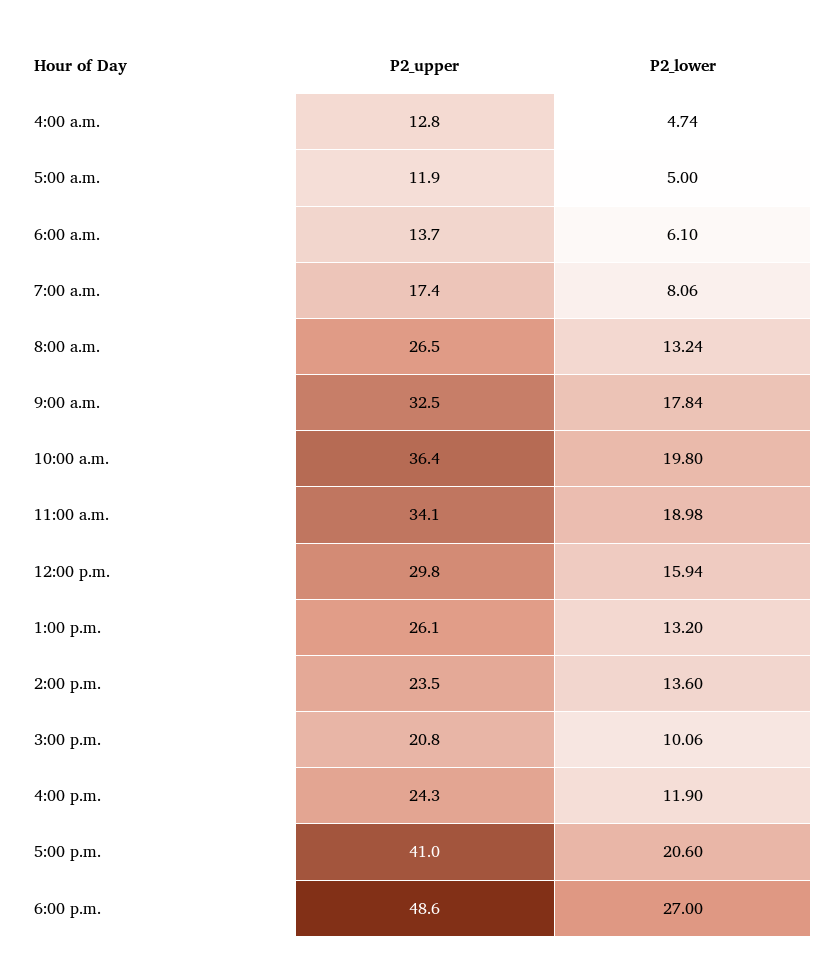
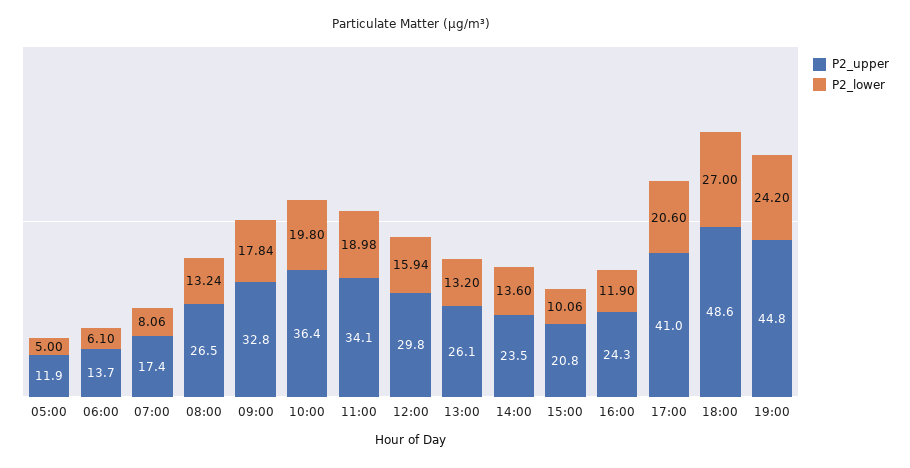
P2_upper, 4:00 a.m.: 12.8 -> none
P2_lower, 4:00 a.m.: 4.74 -> none
P2_upper, 9:00 a.m.: 32.5 -> 32.8
P2_upper, 19:00: none -> 44.8
P2_lower, 19:00: none -> 24.2

